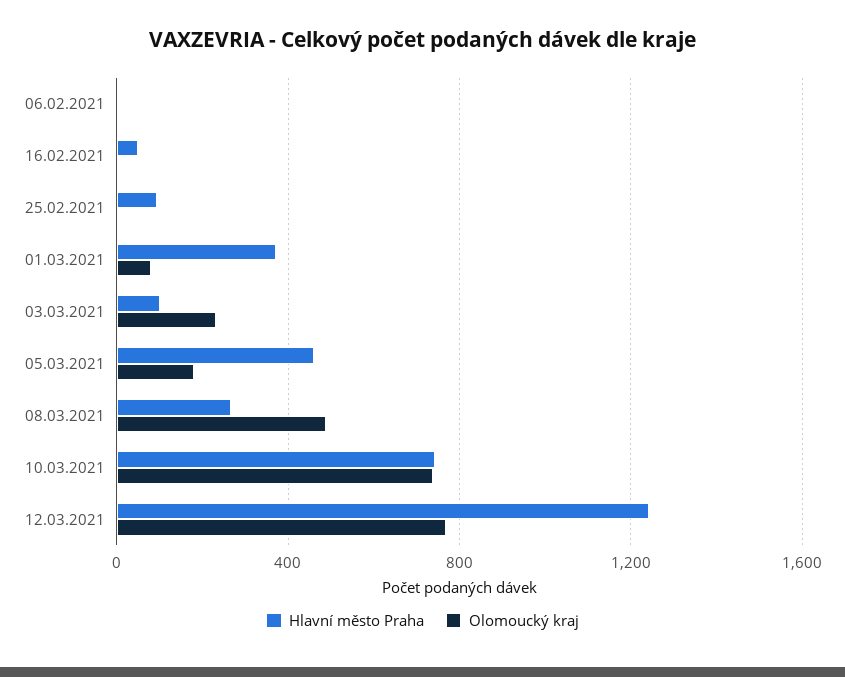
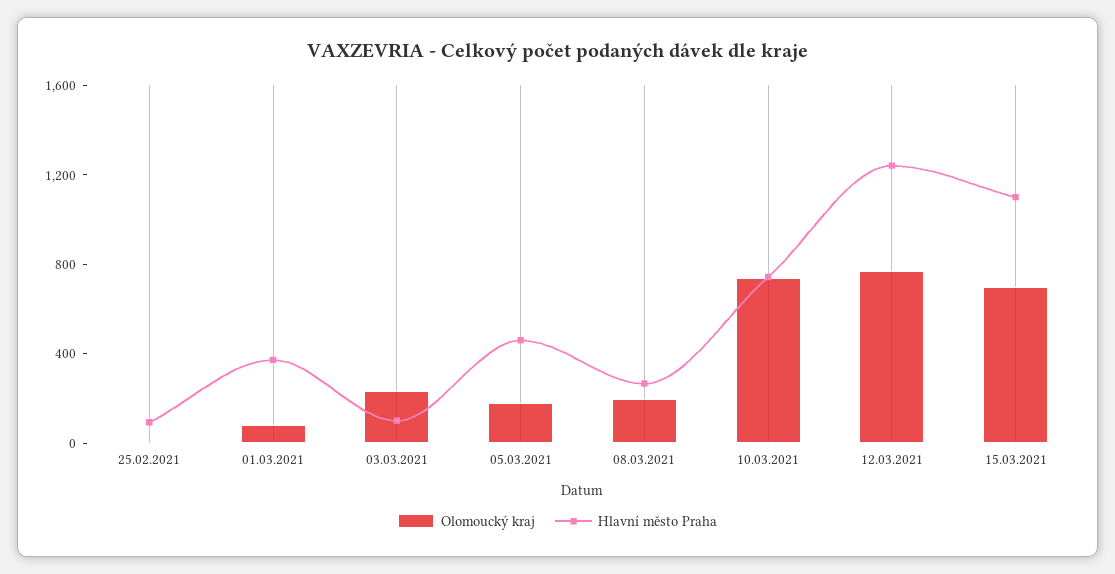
Hlavní město Praha, 06.02.2021: 0 -> none
Olomoucký kraj, 06.02.2021: 0 -> none
Hlavní město Praha, 16.02.2021: 50 -> none
Olomoucký kraj, 16.02.2021: 0 -> none
Olomoucký kraj, 08.03.2021: 500 -> 200
Olomoucký kraj, 15.03.2021: none -> 700
Hlavní město Praha, 15.03.2021: none -> 1100

